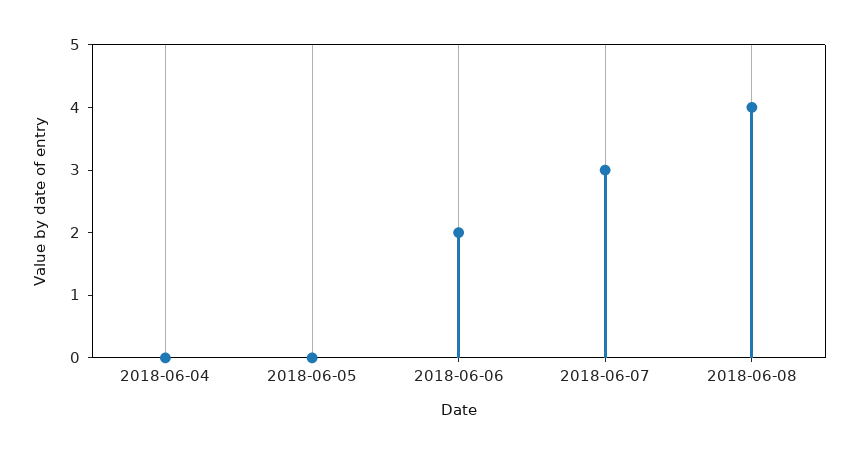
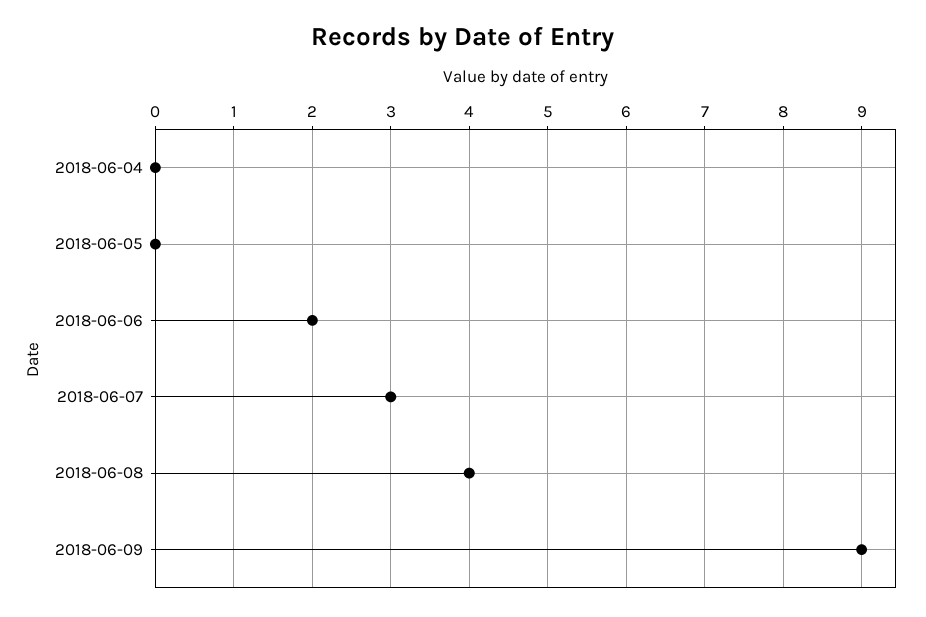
2018-06-09: none -> 9

